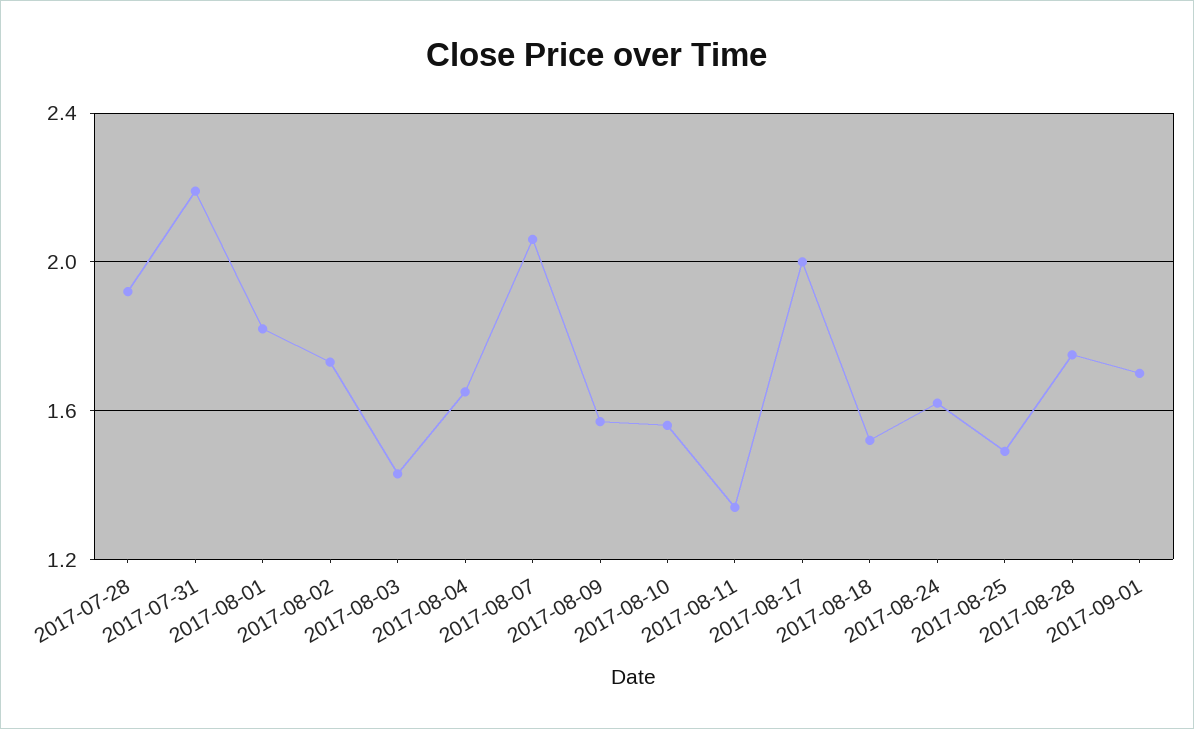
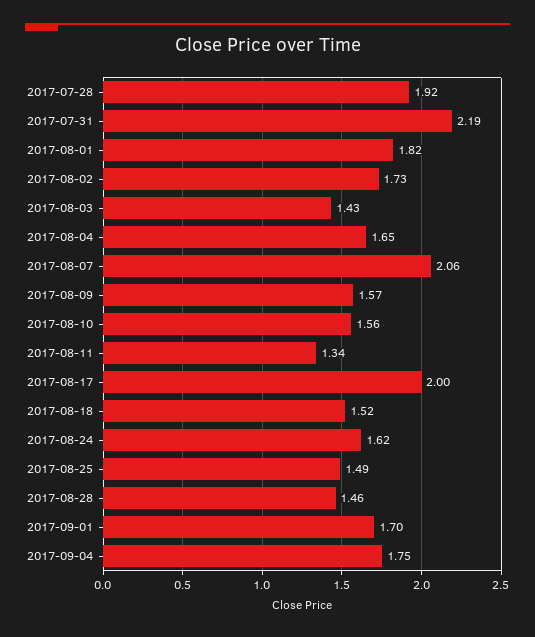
2017-08-28: 1.75 -> 1.46
2017-09-04: none -> 1.75

